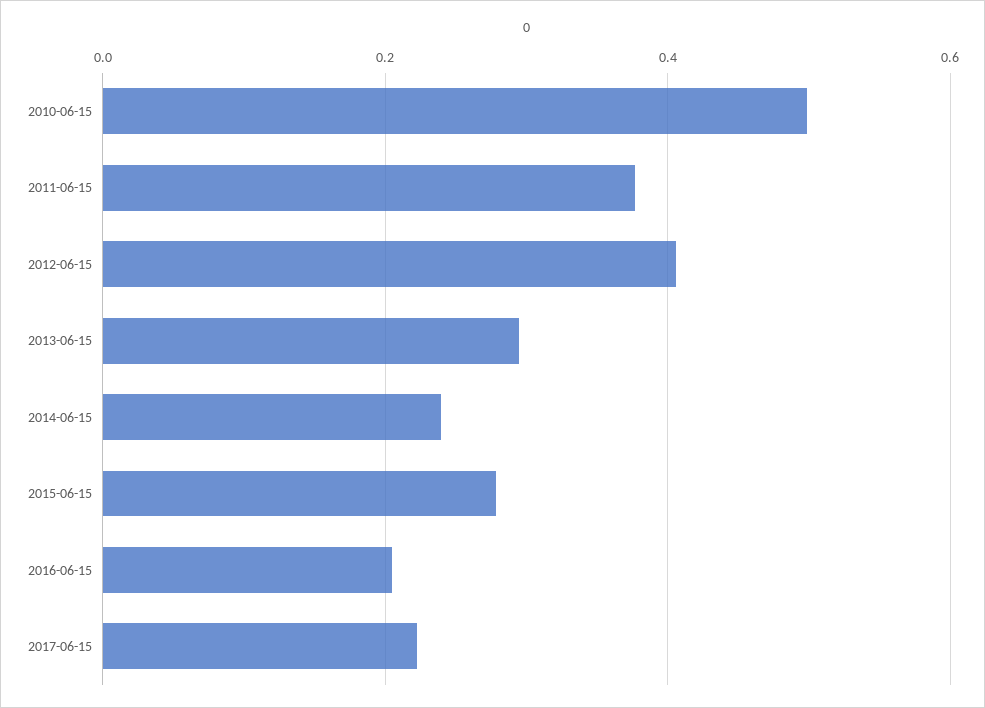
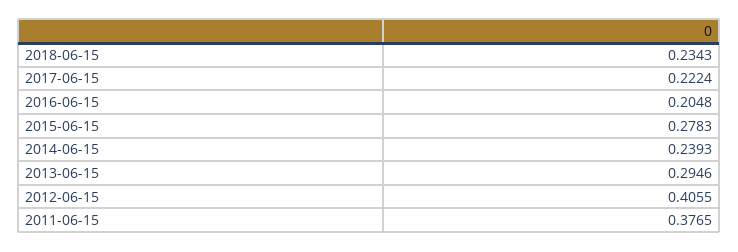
2010-06-15: 0.5 -> none
2018-06-15: none -> 0.2343

